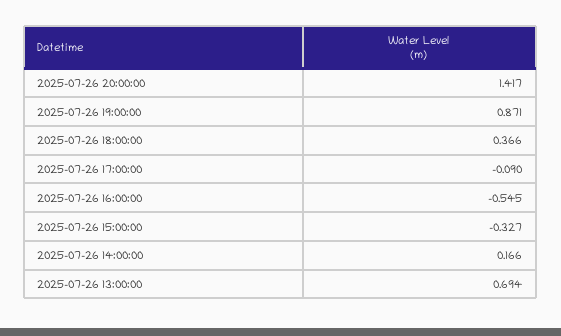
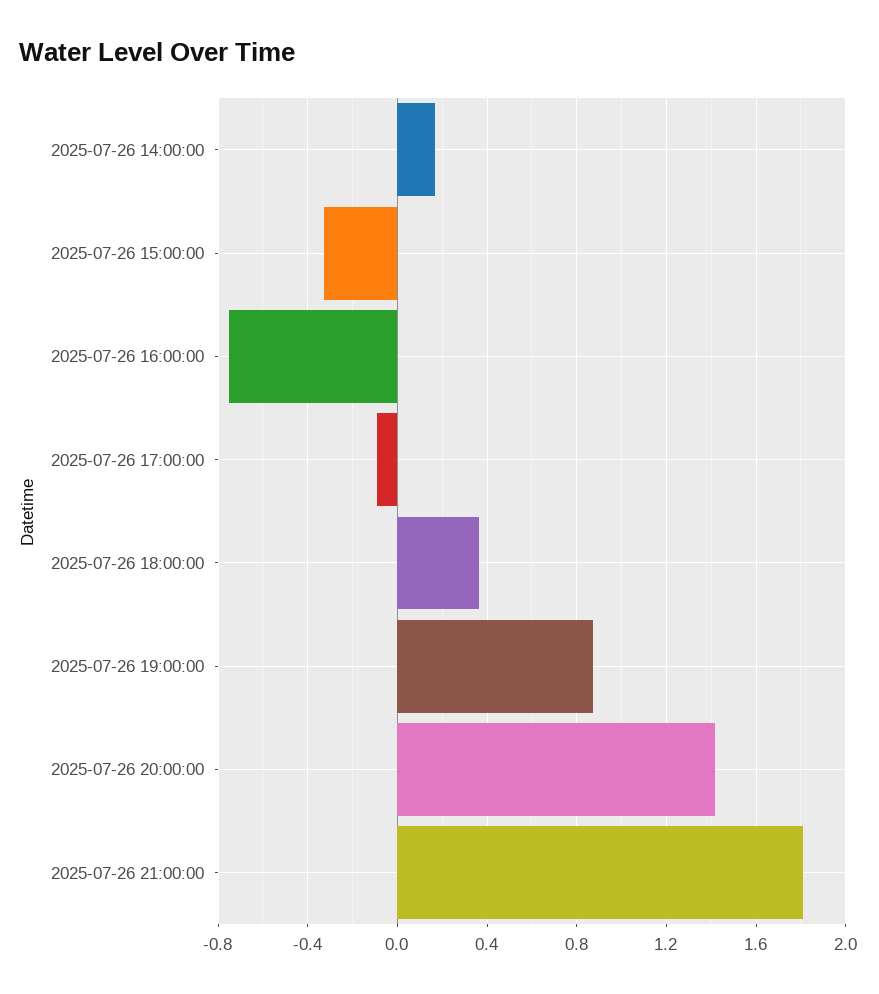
2025-07-26 16:00:00: -0.545 -> -0.75
2025-07-26 13:00:00: 0.694 -> none
2025-07-26 21:00:00: none -> 1.8

